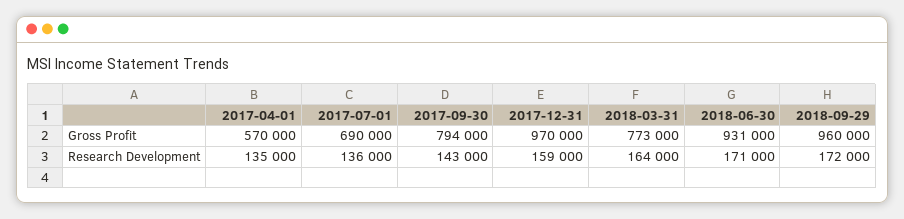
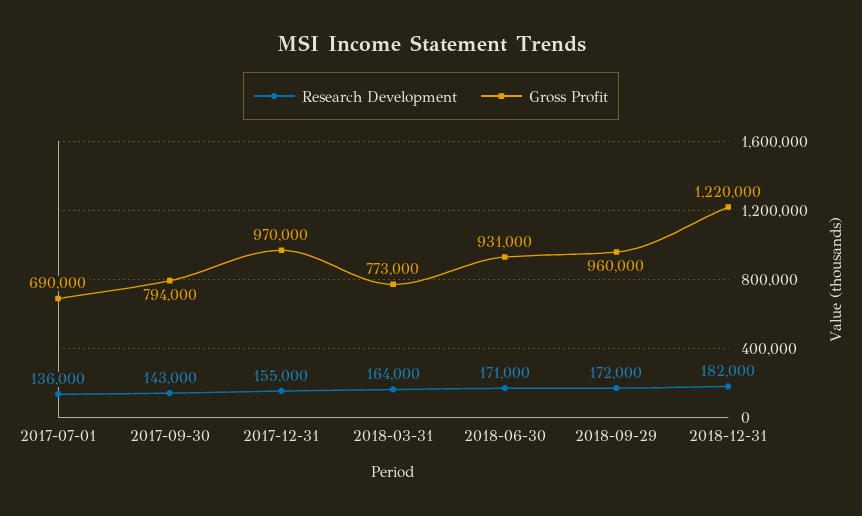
Gross Profit, 2017-04-01: 570000 -> none
Research Development, 2017-04-01: 135000 -> none
Research Development, 2017-12-31: 159000 -> 155000
Research Development, 2018-12-31: none -> 182000
Gross Profit, 2018-12-31: none -> 1220000

